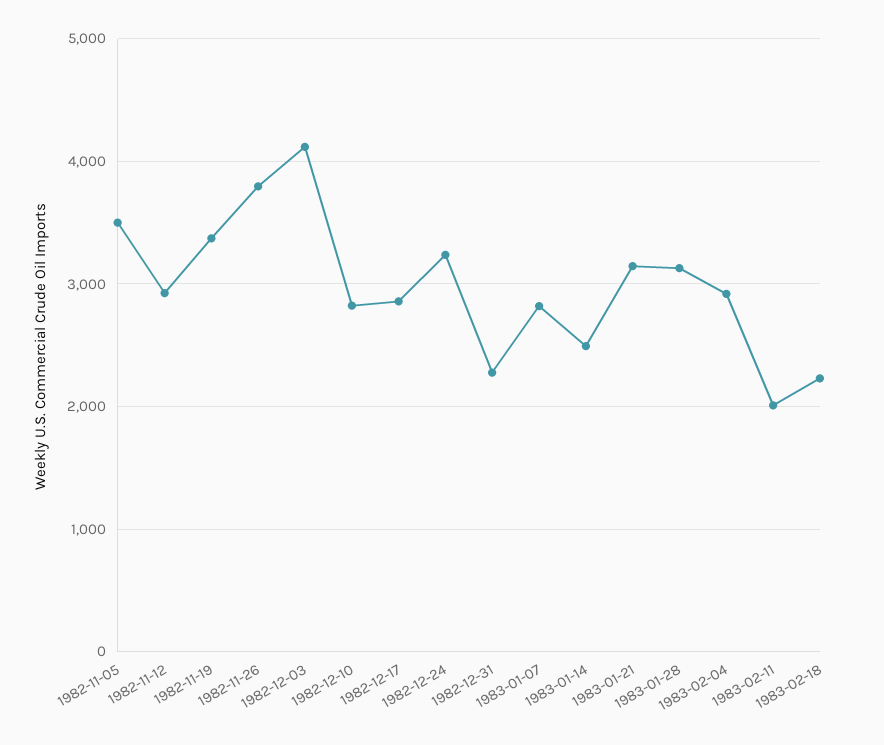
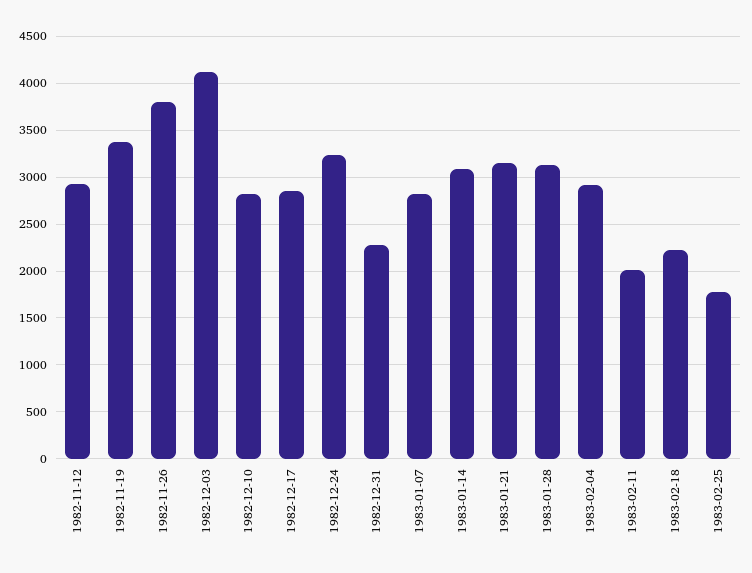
1982-11-05: 3500 -> none
1983-01-14: 2500 -> 3100
1983-02-25: none -> 1800

